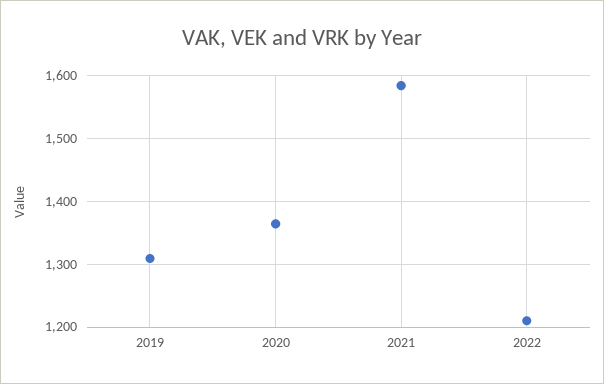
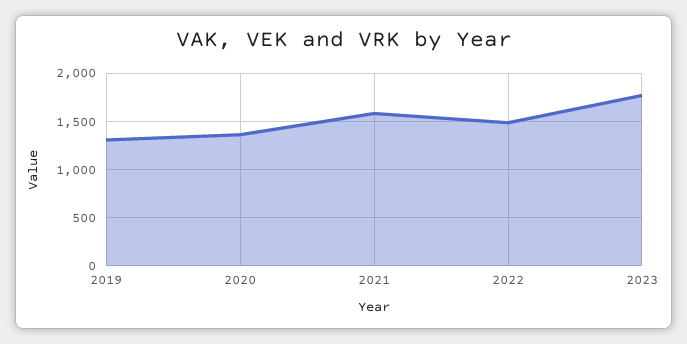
2022: 1210 -> 1500
2023: none -> 1800

